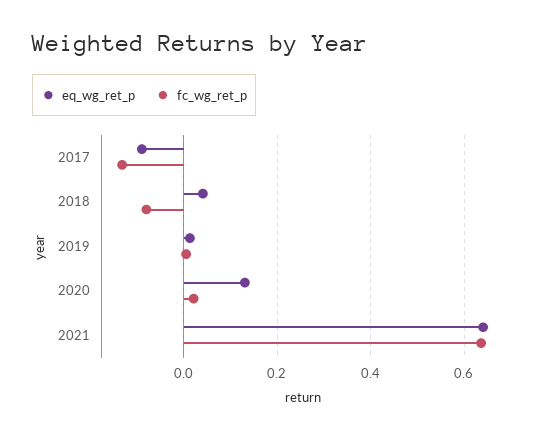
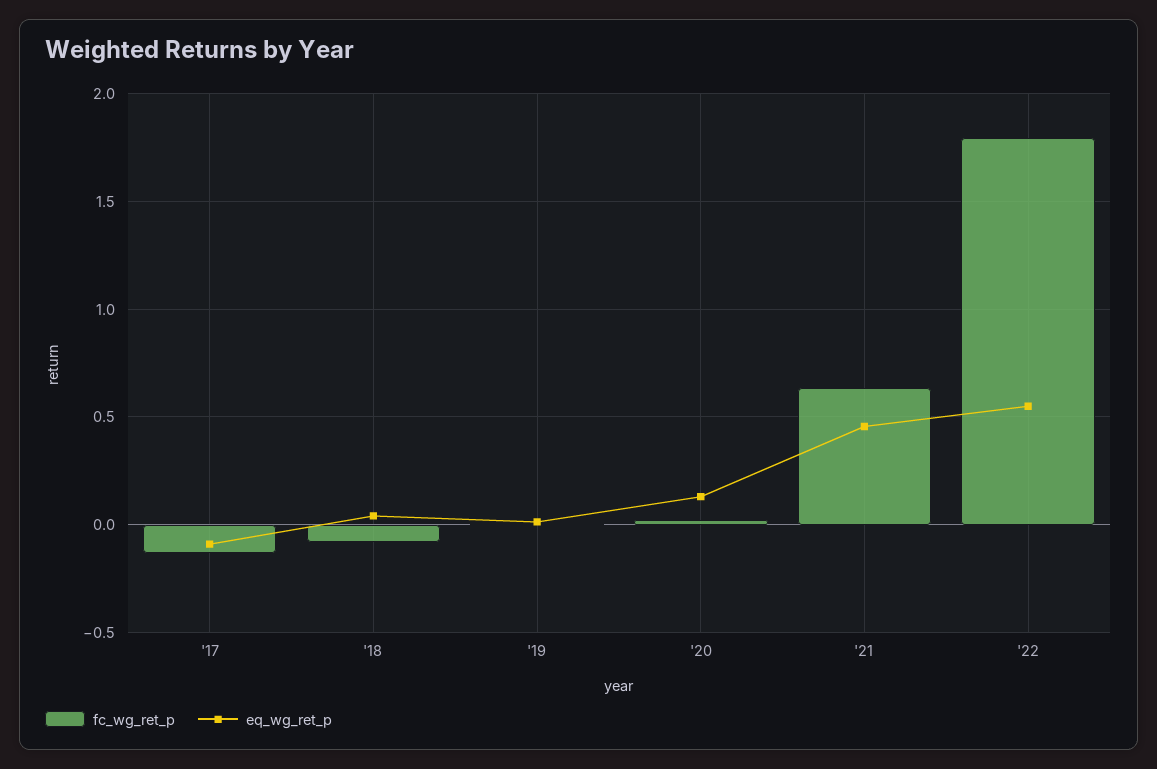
eq_wg_ret_p, 2021: 0.64 -> 0.45
fc_wg_ret_p, '22: none -> 1.8
eq_wg_ret_p, '22: none -> 0.55

